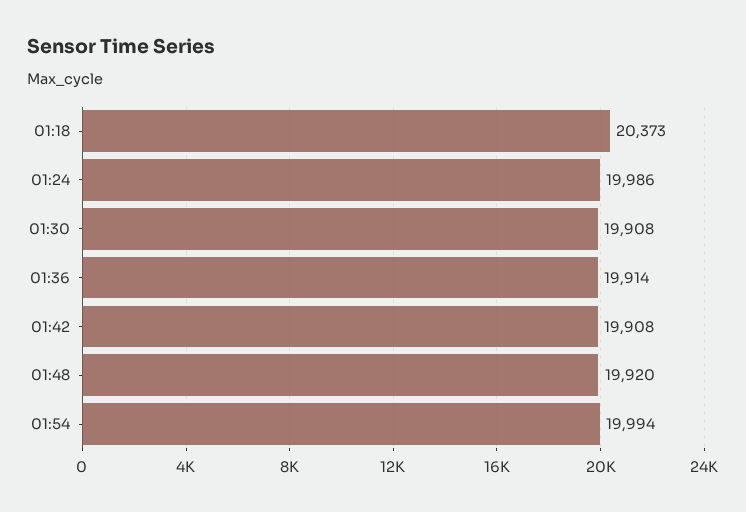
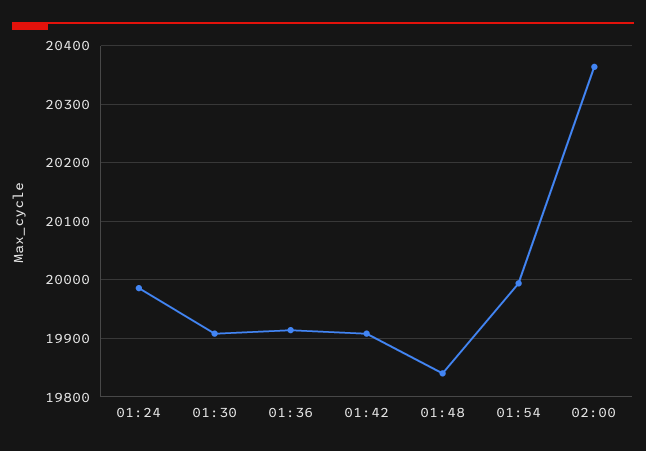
01:18: 20373 -> none
01:48: 19920 -> 19840
02:00: none -> 20360

